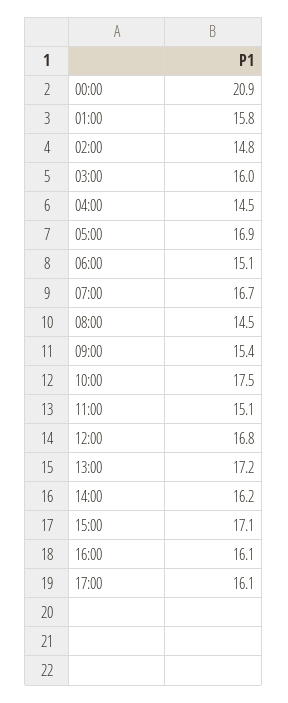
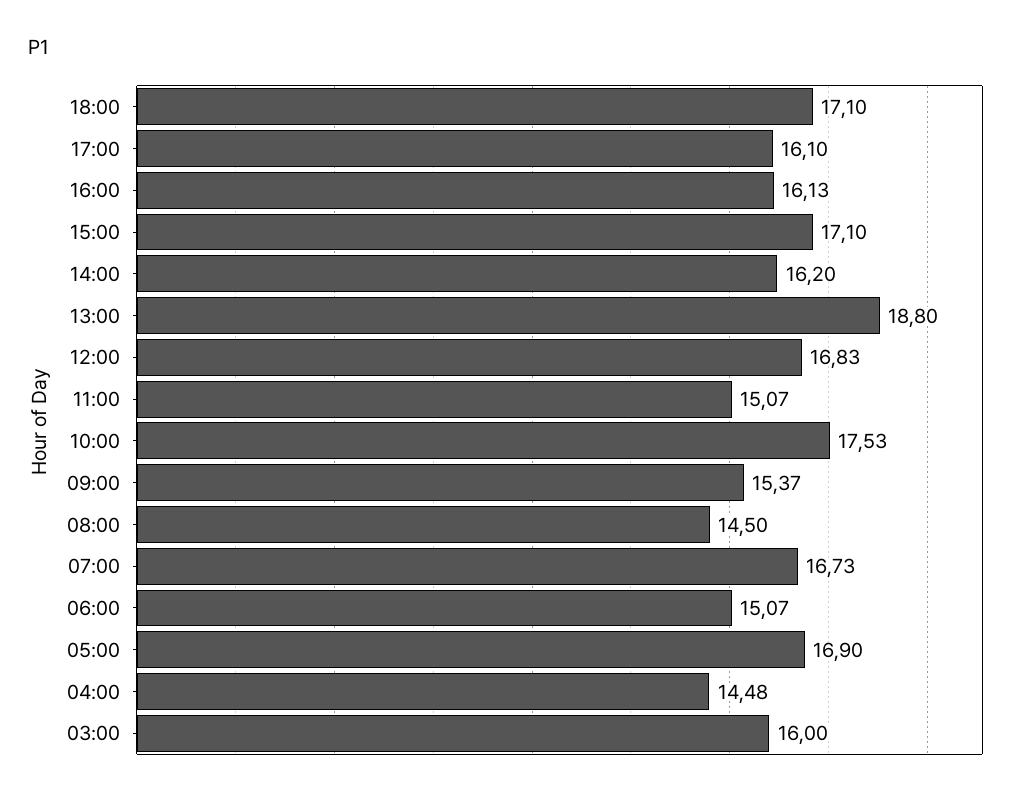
00:00: 20.9 -> none
01:00: 15.8 -> none
02:00: 14.8 -> none
13:00: 17.2 -> 18.8
18:00: none -> 17.1

